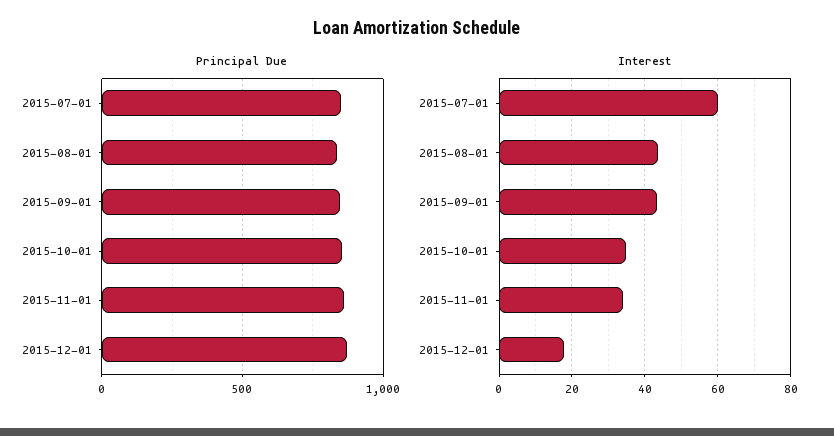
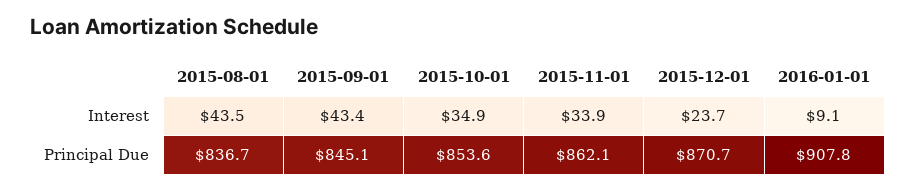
Principal Due, 2015-07-01: 850 -> none
Interest, 2015-07-01: 60 -> none
Interest, 2015-12-01: 18 -> 23.7
Interest, 2016-01-01: none -> 9.1
Principal Due, 2016-01-01: none -> 907.8

